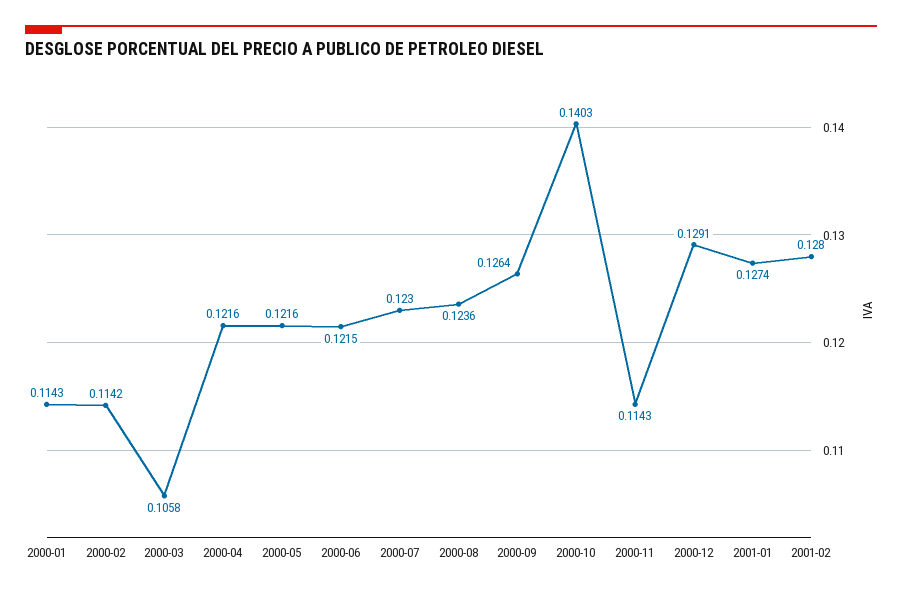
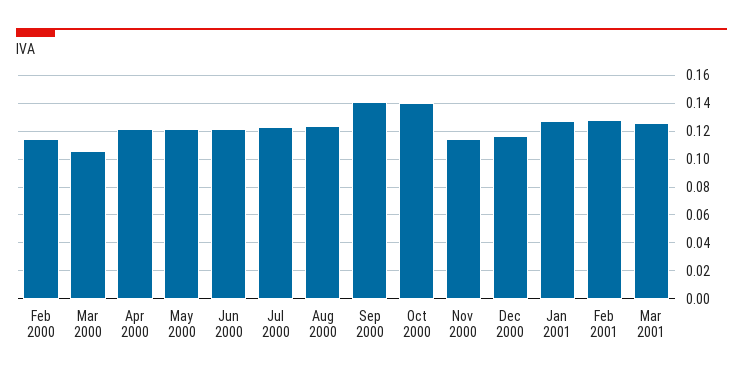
2000-01: 0.1143 -> none
2000-09: 0.1264 -> 0.14
2000-12: 0.1291 -> 0.115
Mar 2001: none -> 0.125

